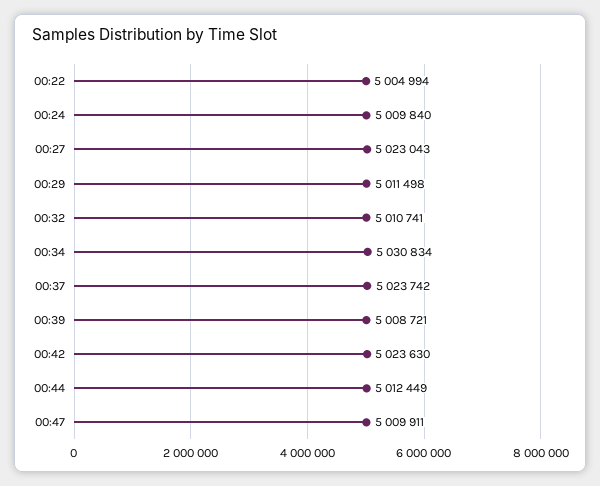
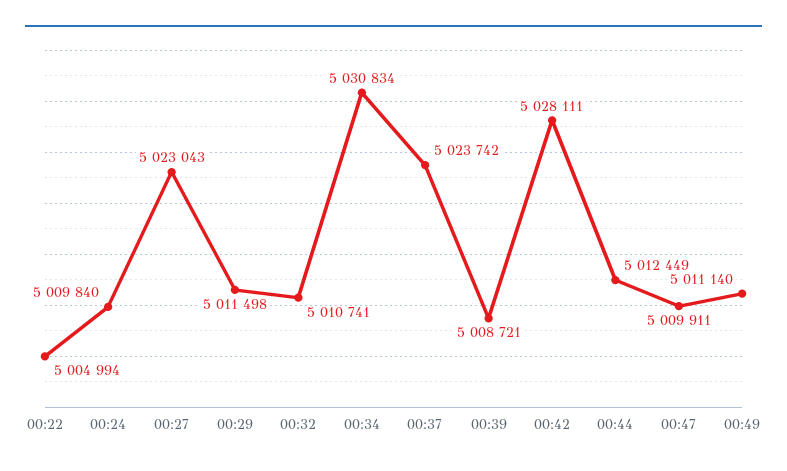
00:42: 5023630 -> 5028111
00:49: none -> 5011140

